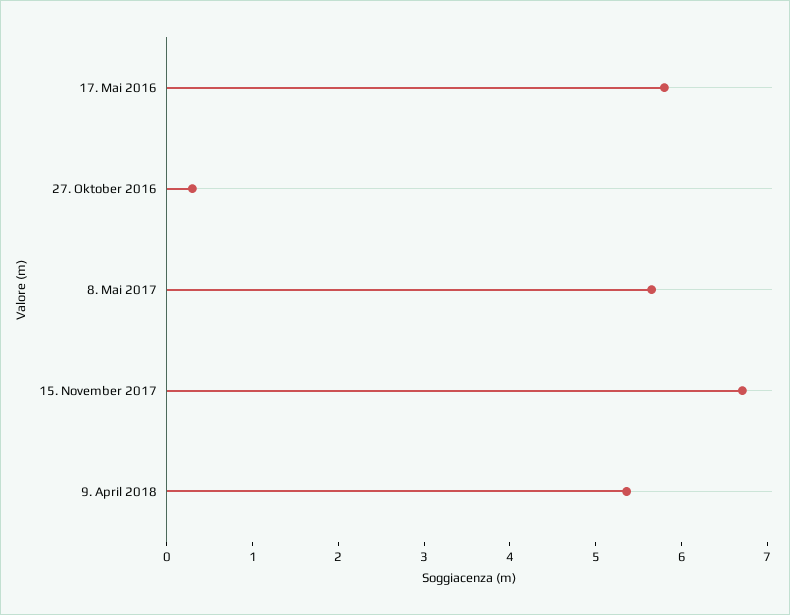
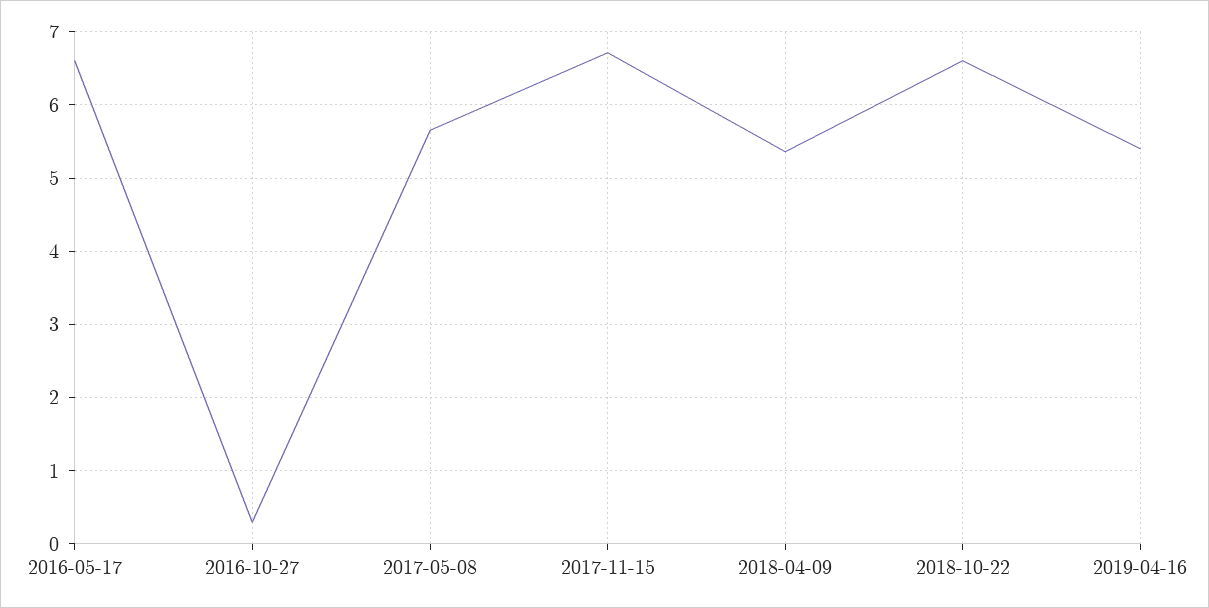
17. Mai 2016: 5.8 -> 6.6
2018-10-22: none -> 6.6
2019-04-16: none -> 5.4

